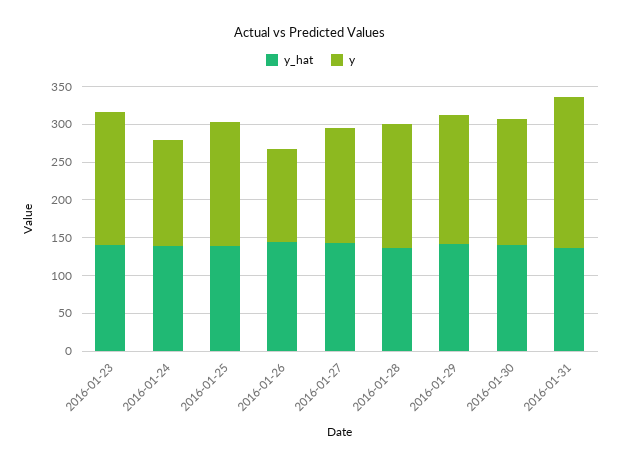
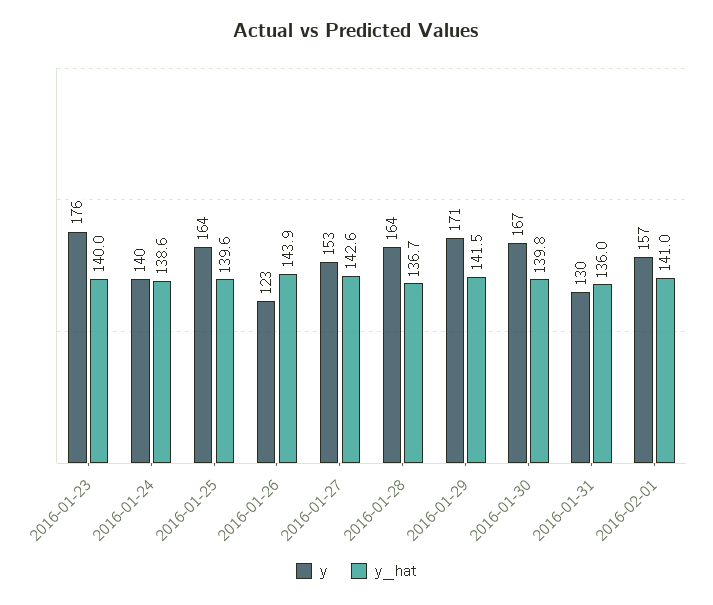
y, 2016-01-31: 200 -> 130
y, 2016-02-01: none -> 157
y_hat, 2016-02-01: none -> 141

